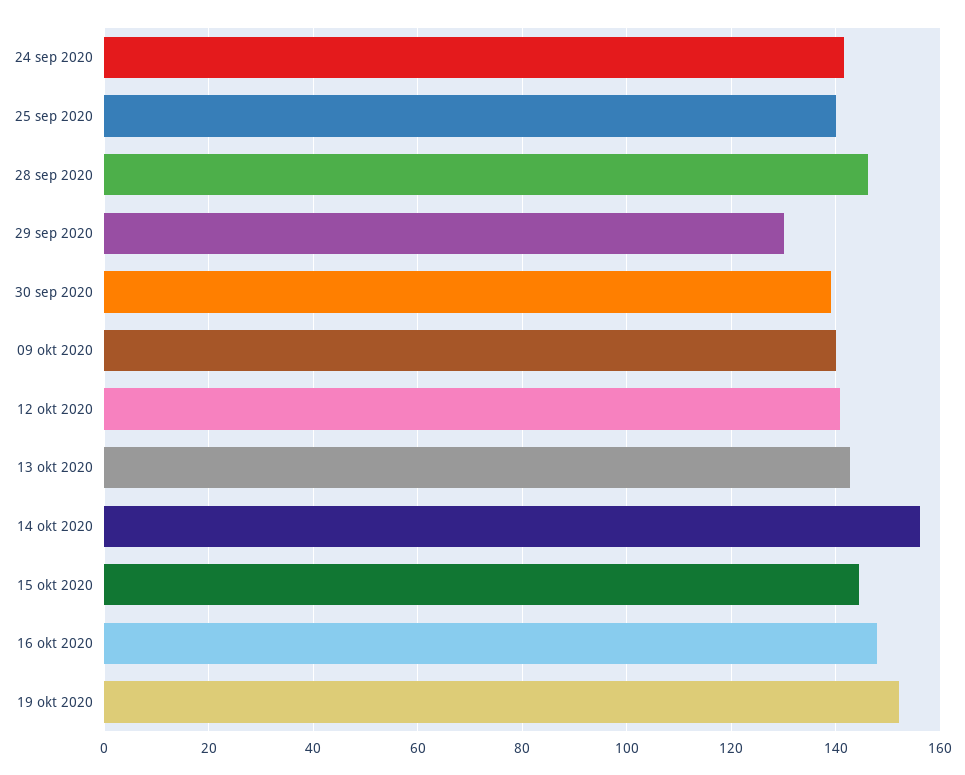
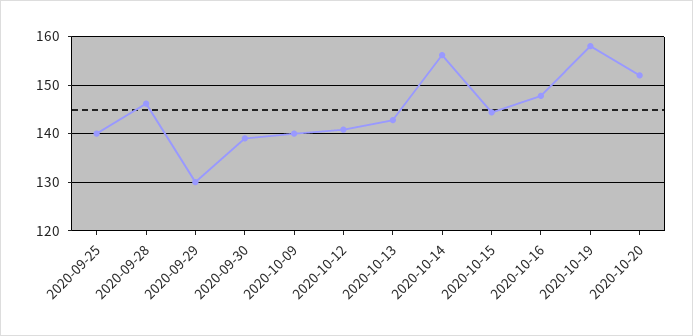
24 sep 2020: 142 -> none
19 okt 2020: 152 -> 158
2020-10-20: none -> 152

